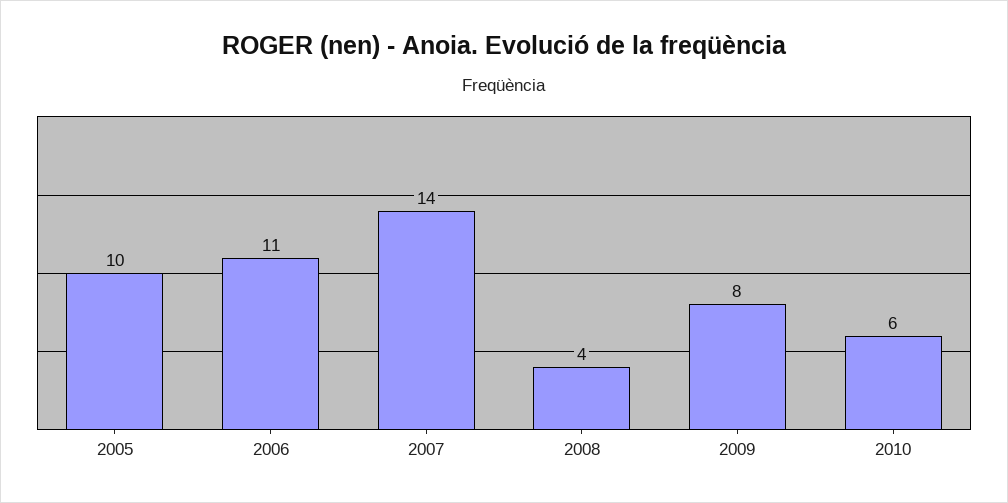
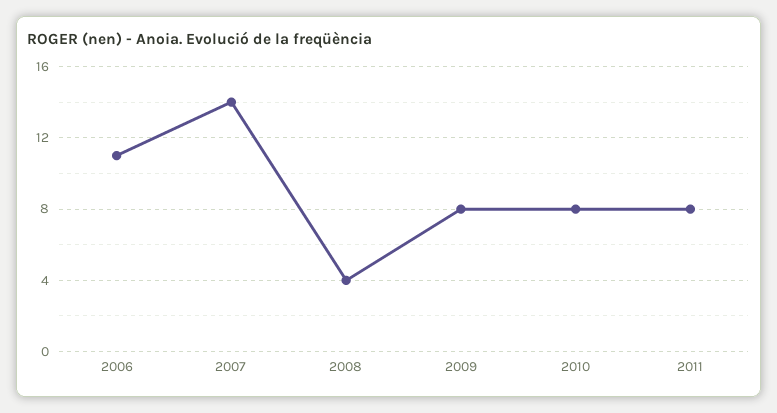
2005: 10 -> none
2010: 6 -> 8
2011: none -> 8

